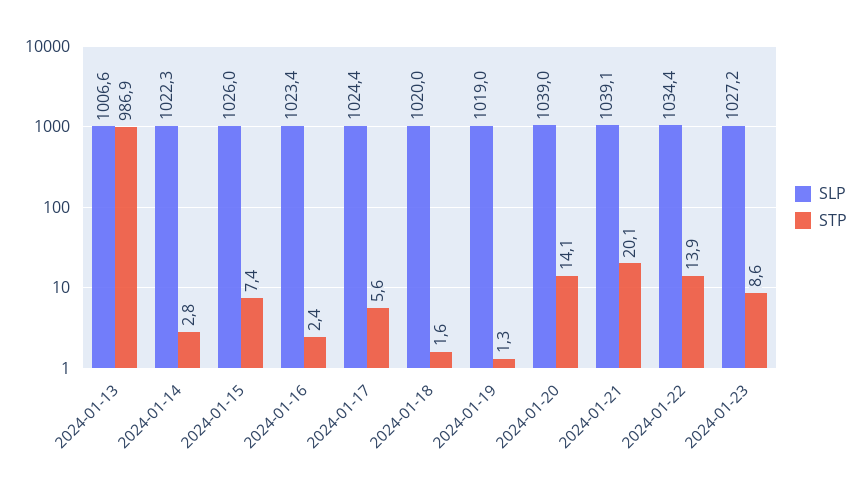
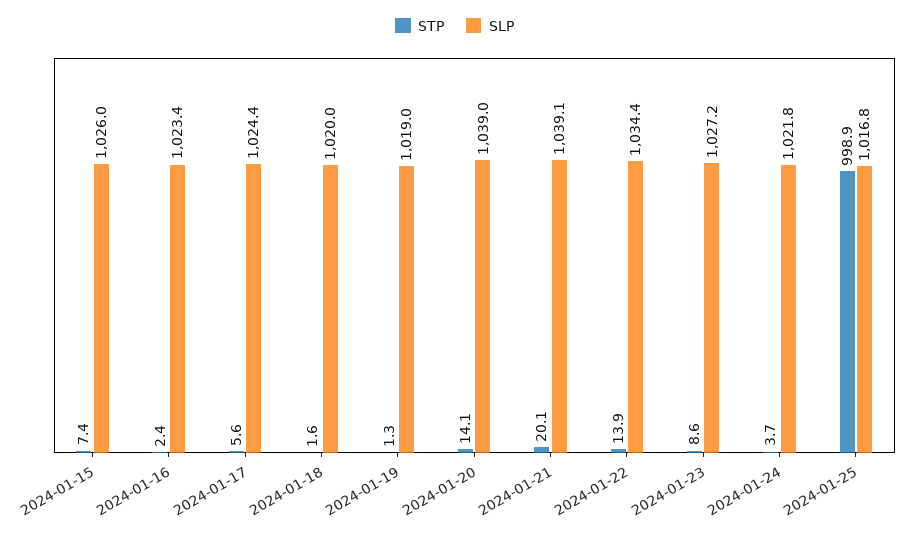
SLP, 2024-01-13: 1006.6 -> none
STP, 2024-01-13: 986.9 -> none
SLP, 2024-01-14: 1022.3 -> none
STP, 2024-01-14: 2.8 -> none
STP, 2024-01-24: none -> 3.7
SLP, 2024-01-24: none -> 1021.8
STP, 2024-01-25: none -> 998.9
SLP, 2024-01-25: none -> 1016.8

